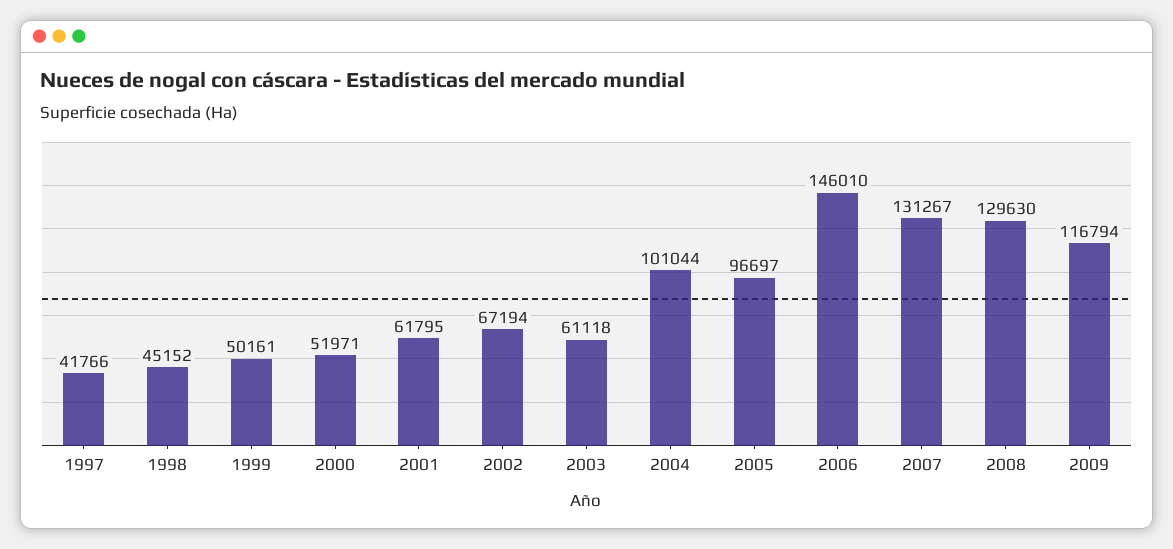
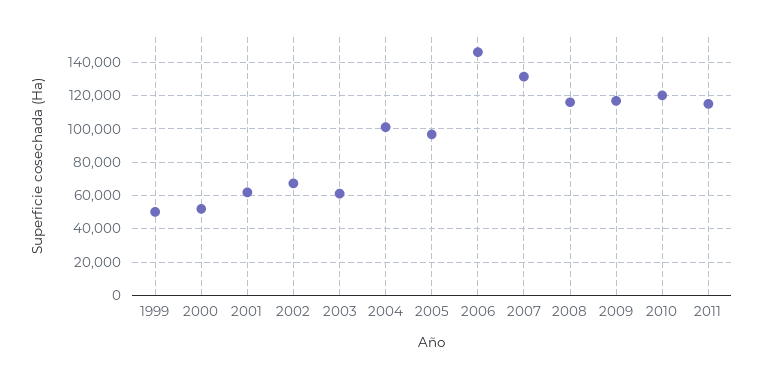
1997: 41766 -> none
1998: 45152 -> none
2008: 129630 -> 115000
2010: none -> 120000
2011: none -> 115000

